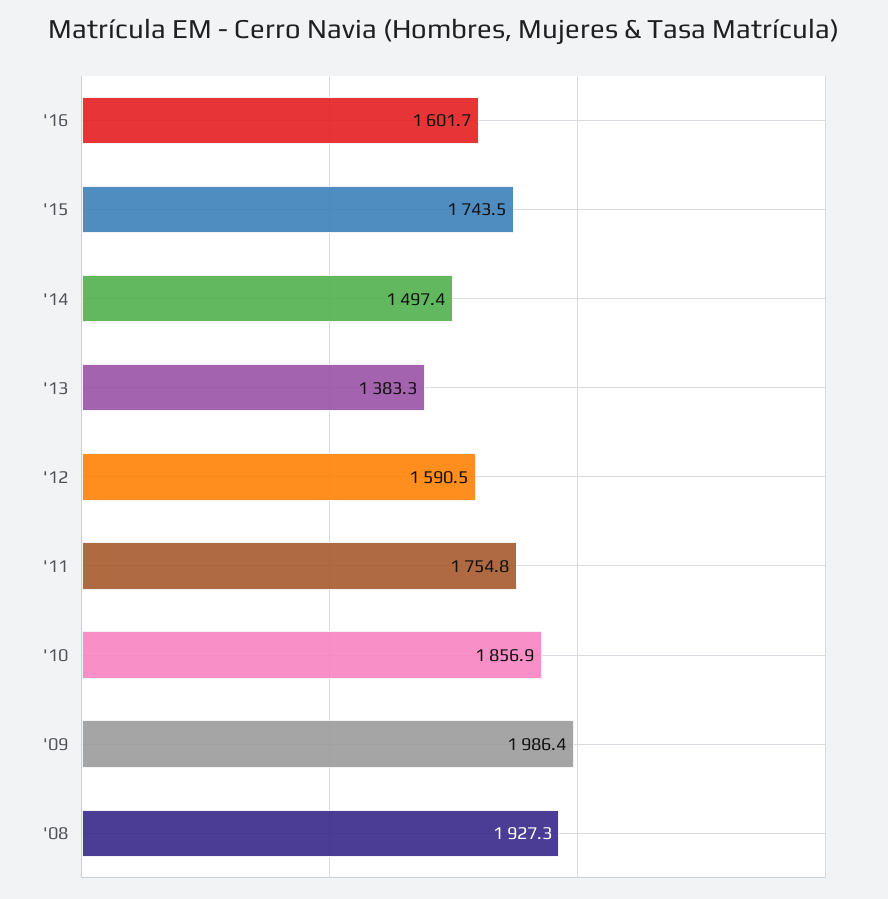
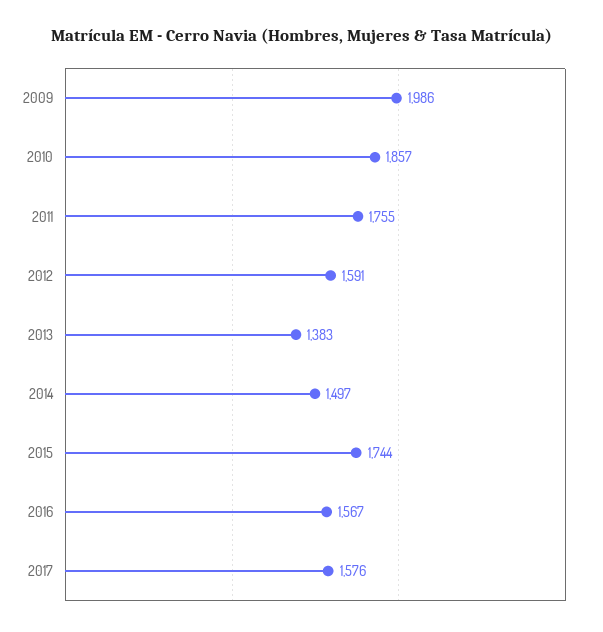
'16: 1601.7 -> 1567
'08: 1927.3 -> none
2017: none -> 1576

